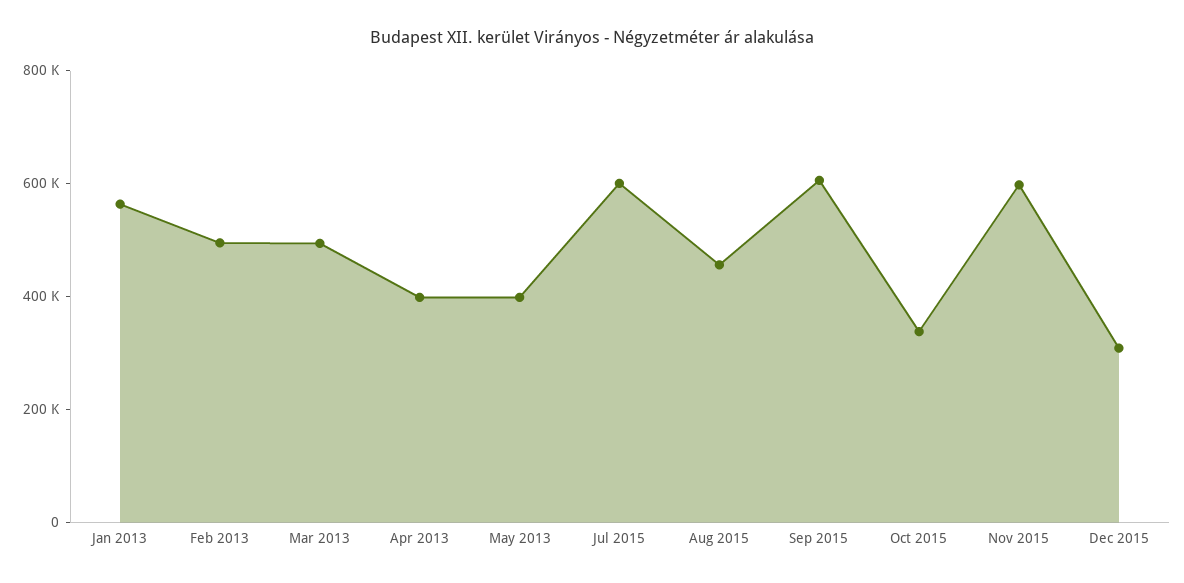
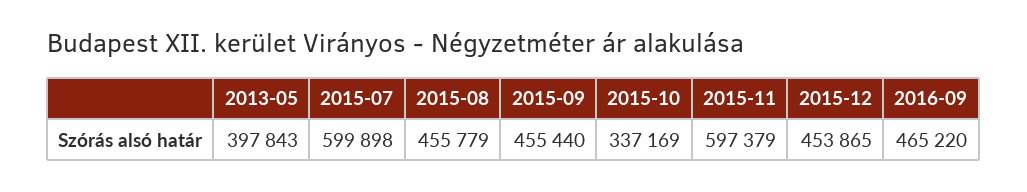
Jan 2013: 550000 -> none
Feb 2013: 500000 -> none
Mar 2013: 500000 -> none
Apr 2013: 400000 -> none
Sep 2015: 600000 -> 455440
Dec 2015: 300000 -> 453865
2016-09: none -> 465220

